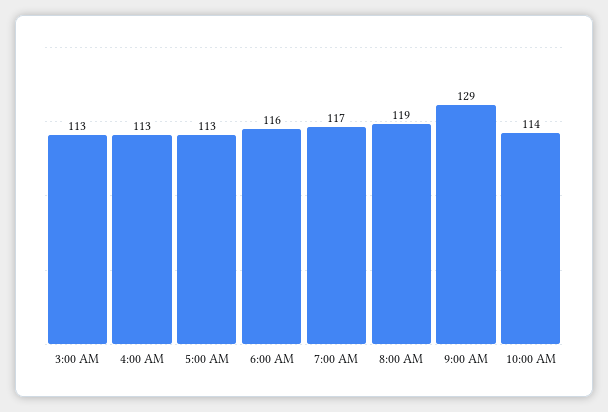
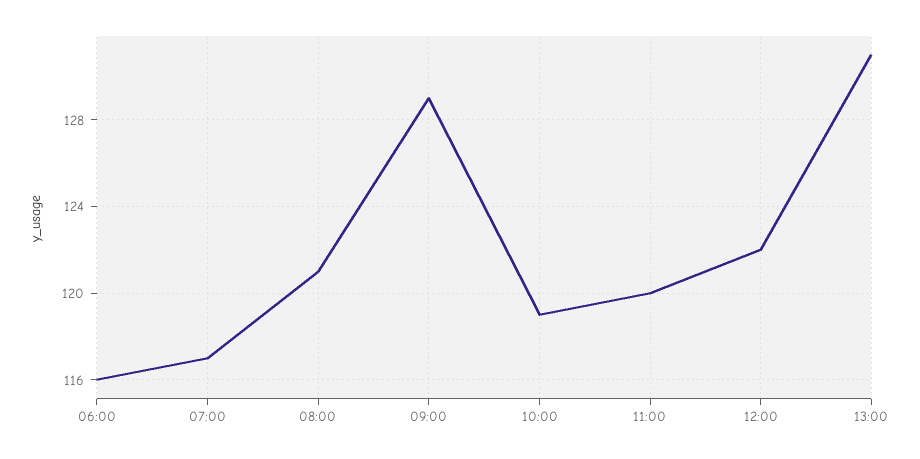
3:00 AM: 113 -> none
4:00 AM: 113 -> none
5:00 AM: 113 -> none
8:00 AM: 119 -> 121
10:00 AM: 114 -> 119
11:00: none -> 120
12:00: none -> 122
13:00: none -> 131

